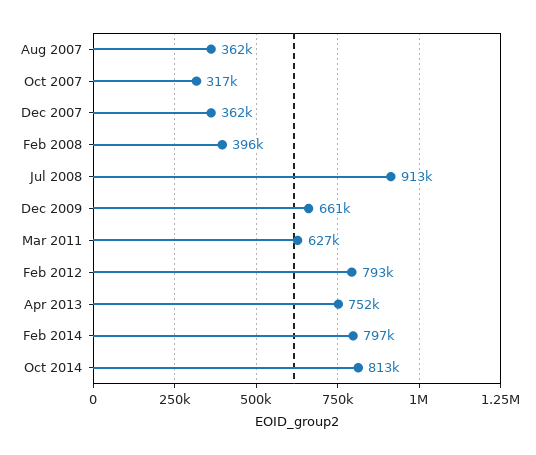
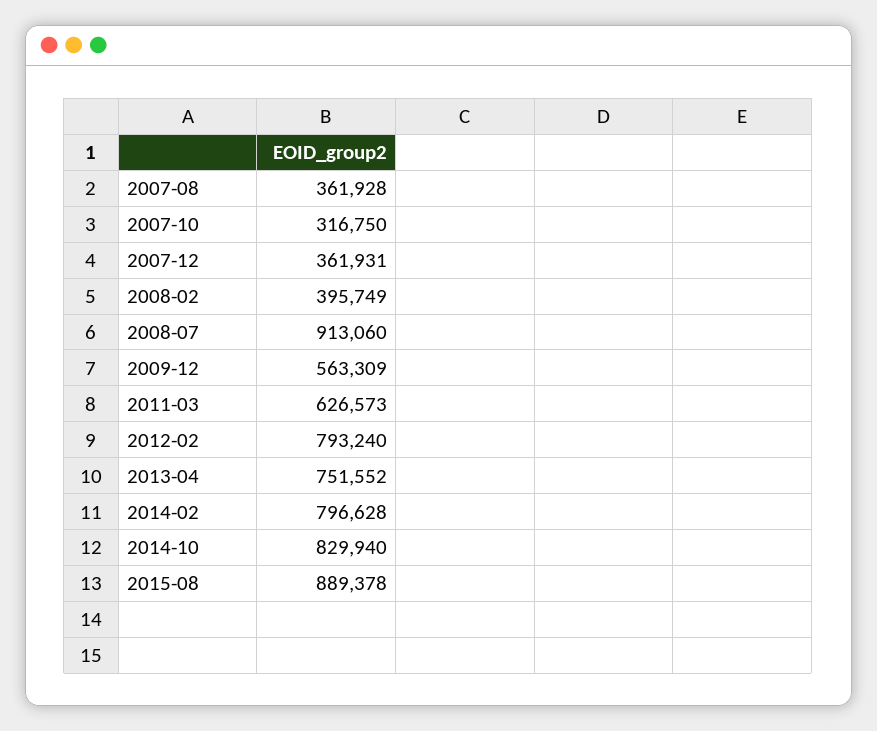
Dec 2009: 661000 -> 563309
Oct 2014: 813000 -> 829940
2015-08: none -> 889378

